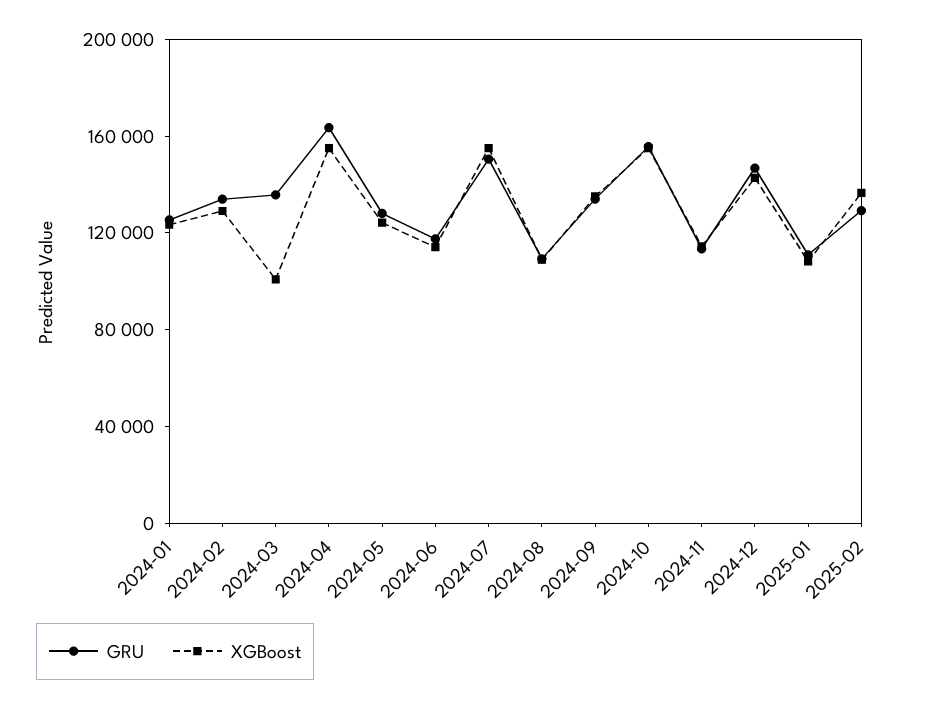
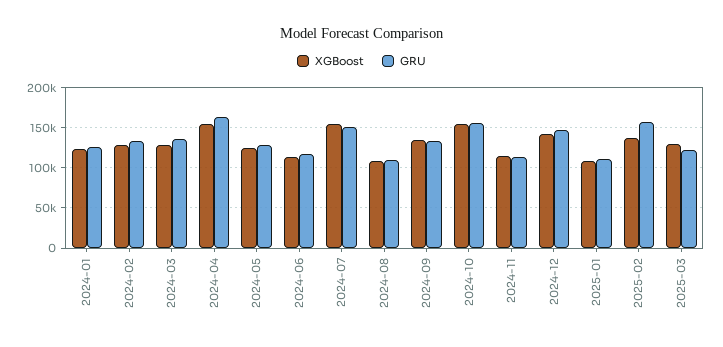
XGBoost, 2024-03: 100000 -> 130000
GRU, 2025-02: 130000 -> 160000
XGBoost, 2025-03: none -> 130000
GRU, 2025-03: none -> 120000

